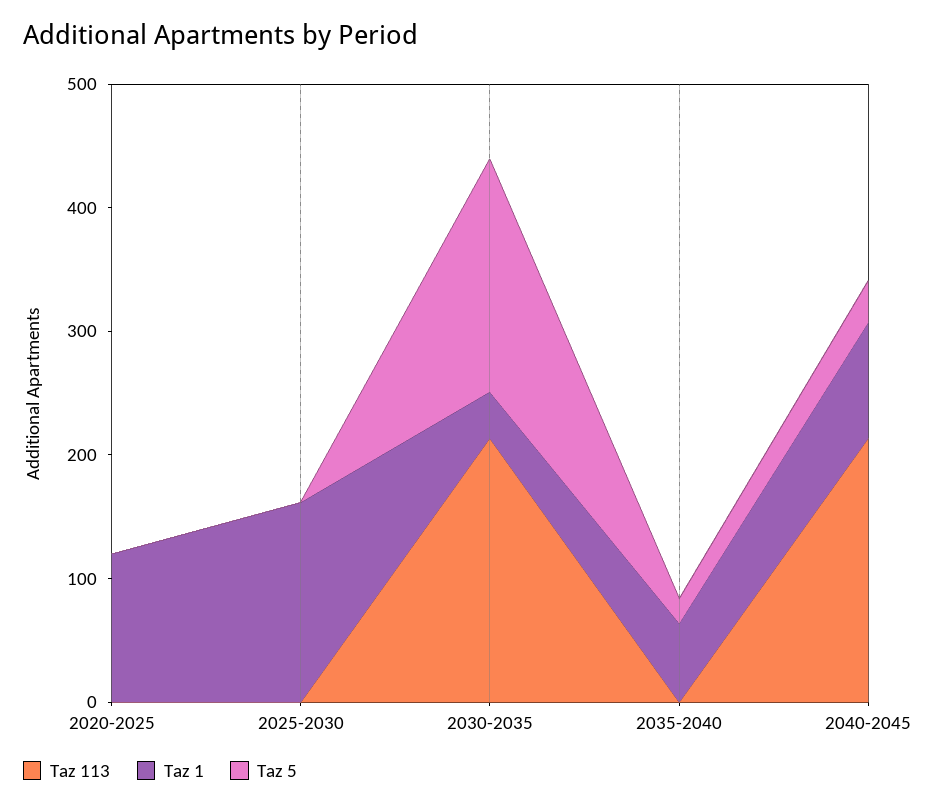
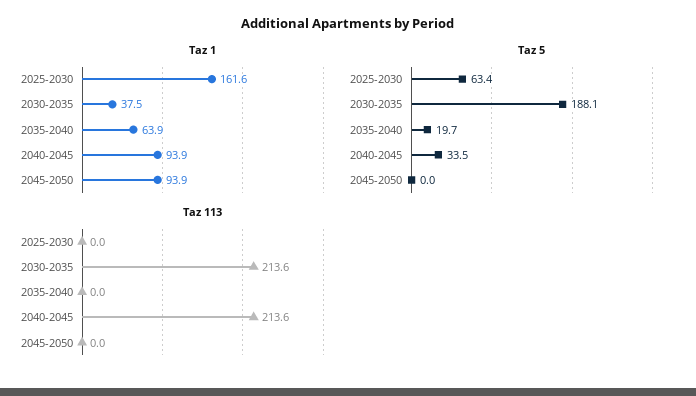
Taz 113, 2020-2025: 0 -> none
Taz 1, 2020-2025: 120 -> none
Taz 5, 2020-2025: 0 -> none
Taz 5, 2025-2030: 0 -> 63.4
Taz 1, 2045-2050: none -> 93.9
Taz 5, 2045-2050: none -> 0
Taz 113, 2045-2050: none -> 0

